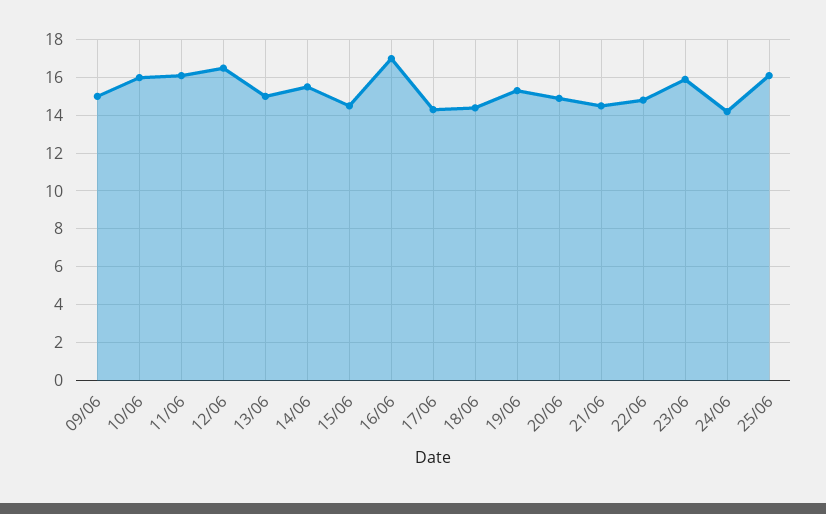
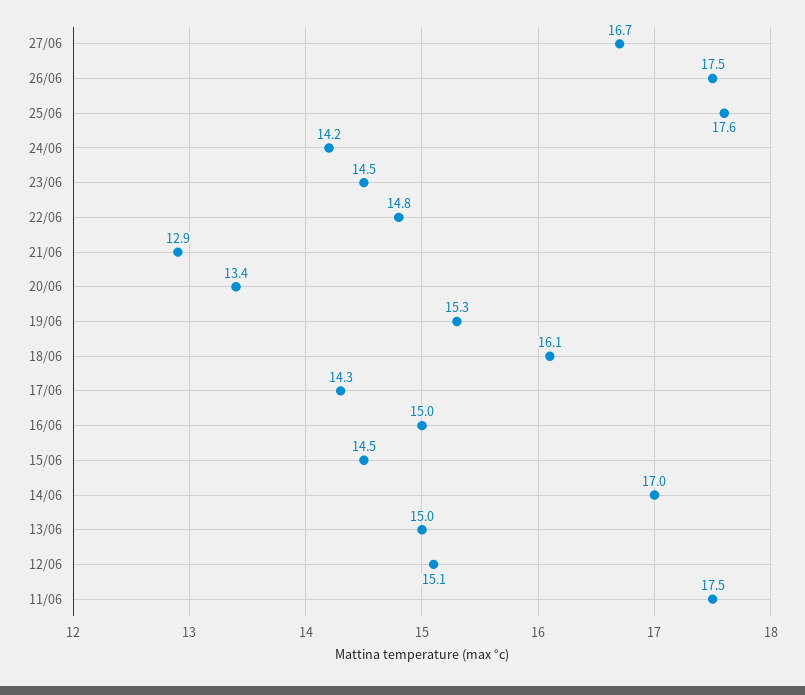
09/06: 15 -> none
10/06: 16 -> none
11/06: 16 -> 17.5
12/06: 16.5 -> 15.1
14/06: 15.5 -> 17
16/06: 17 -> 15
18/06: 14.5 -> 16.1
20/06: 15 -> 13.4
21/06: 14.5 -> 12.9
23/06: 16 -> 14.5
25/06: 16 -> 17.6
27/06: none -> 16.7
26/06: none -> 17.5

